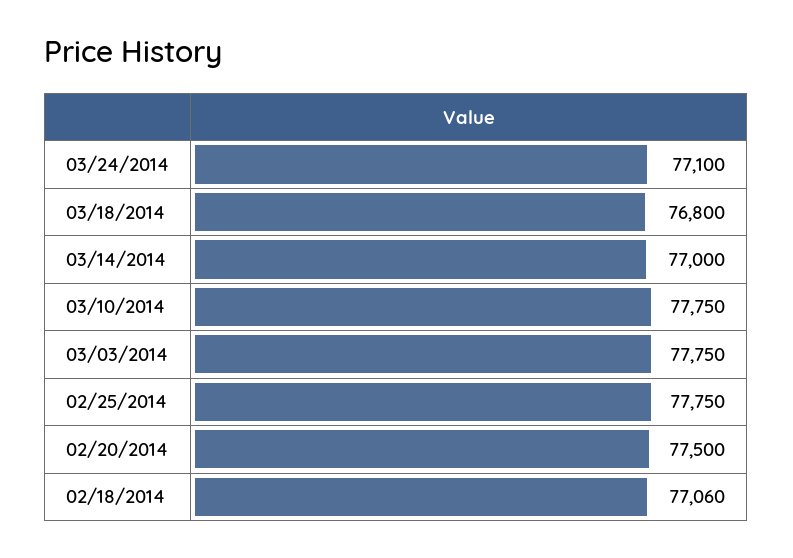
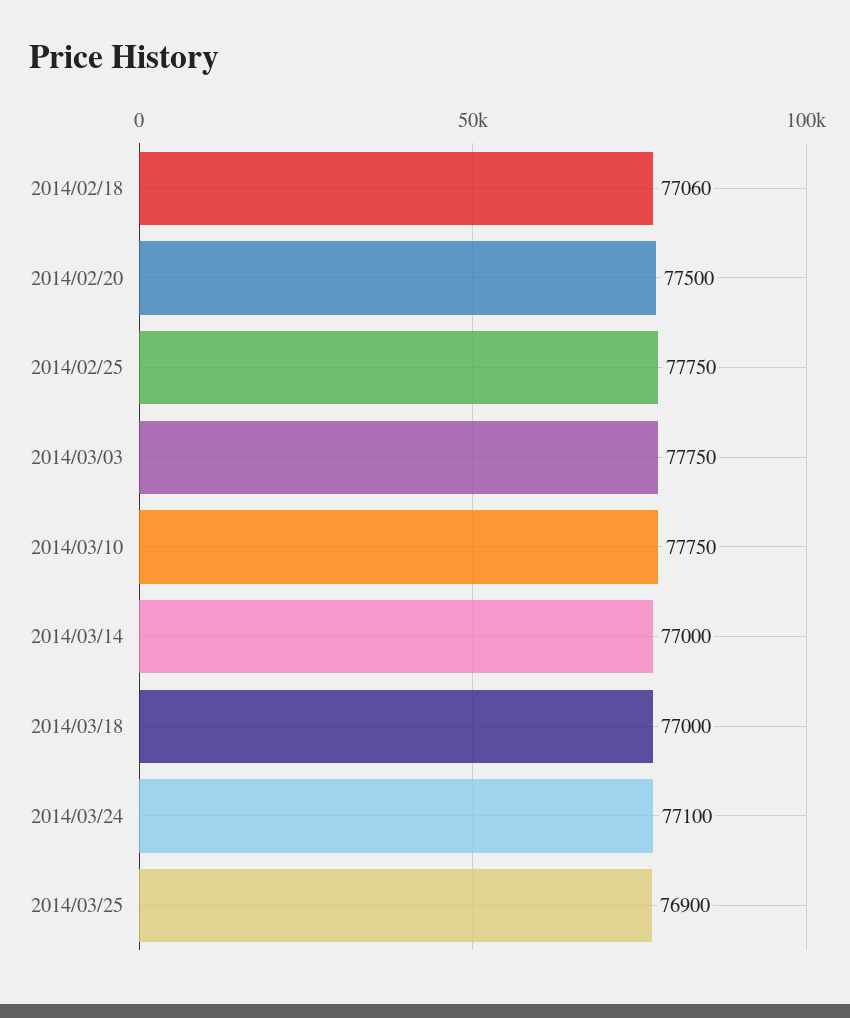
03/18/2014: 76800 -> 77000
2014/03/25: none -> 76900

